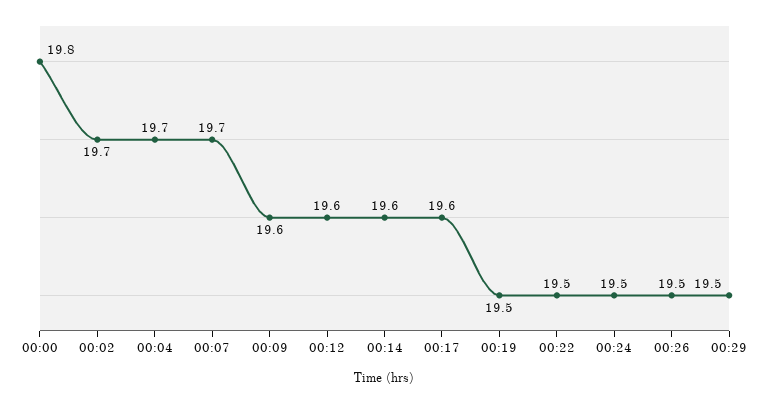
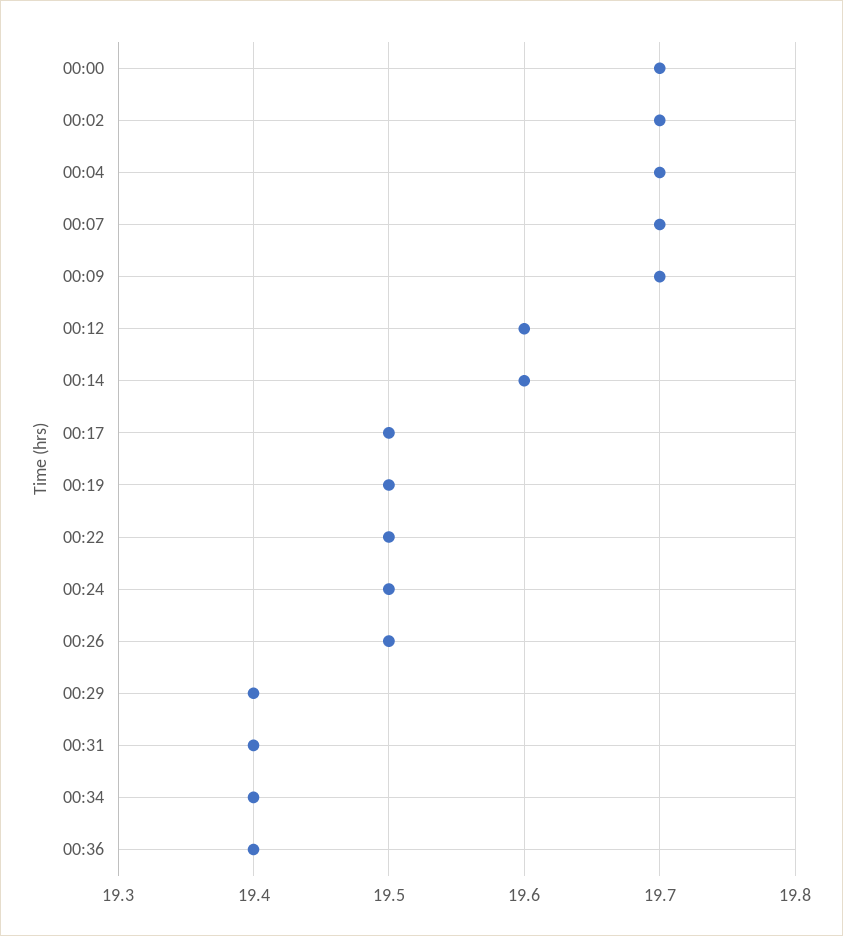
00:00: 19.8 -> 19.7
00:09: 19.6 -> 19.7
00:17: 19.6 -> 19.5
00:29: 19.5 -> 19.4
00:31: none -> 19.4
00:34: none -> 19.4
00:36: none -> 19.4

